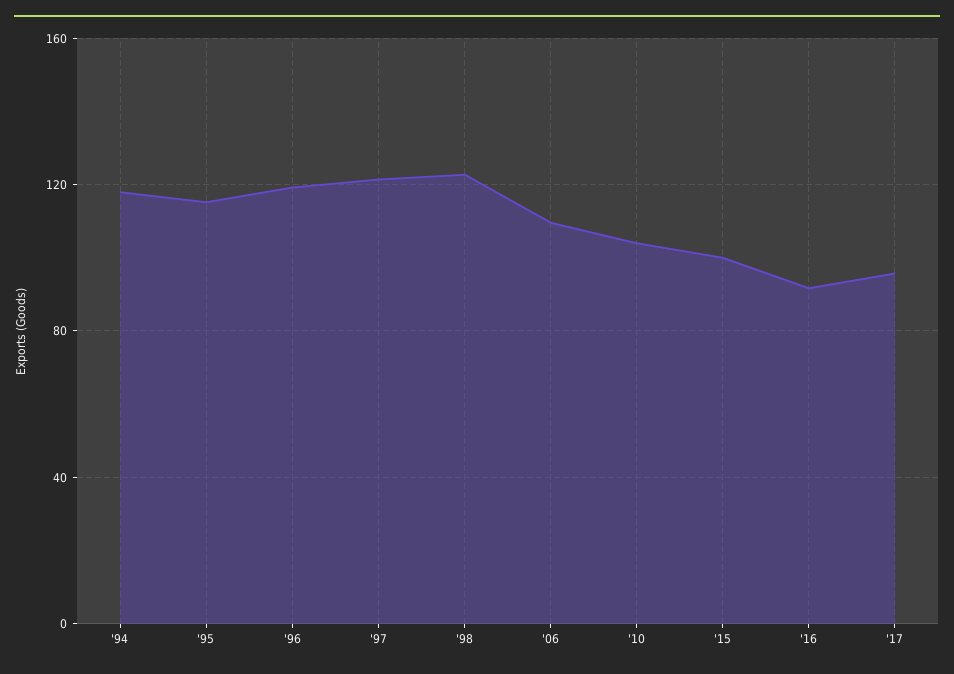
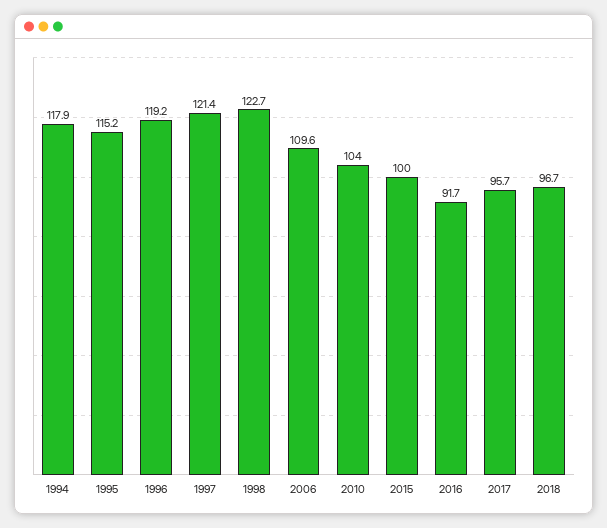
2018: none -> 96.7

